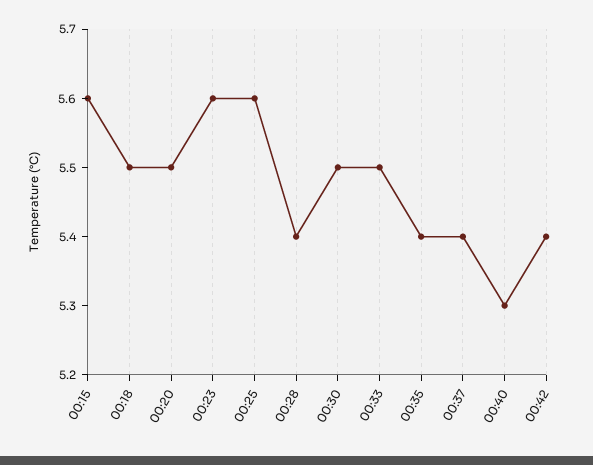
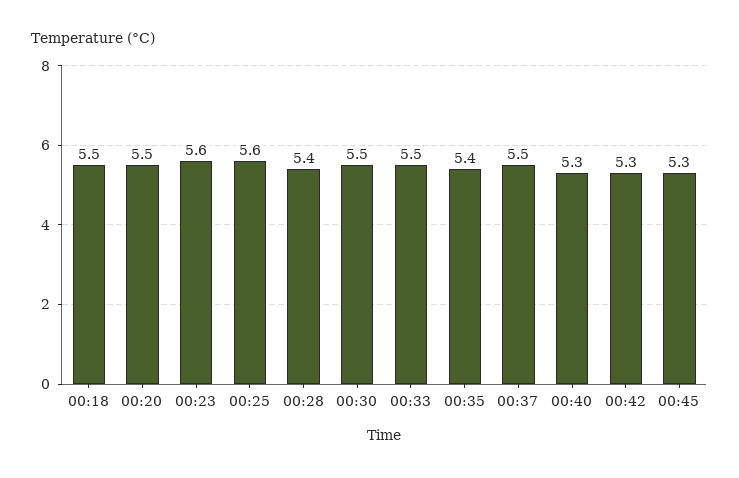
00:15: 5.6 -> none
00:37: 5.4 -> 5.5
00:42: 5.4 -> 5.3
00:45: none -> 5.3

